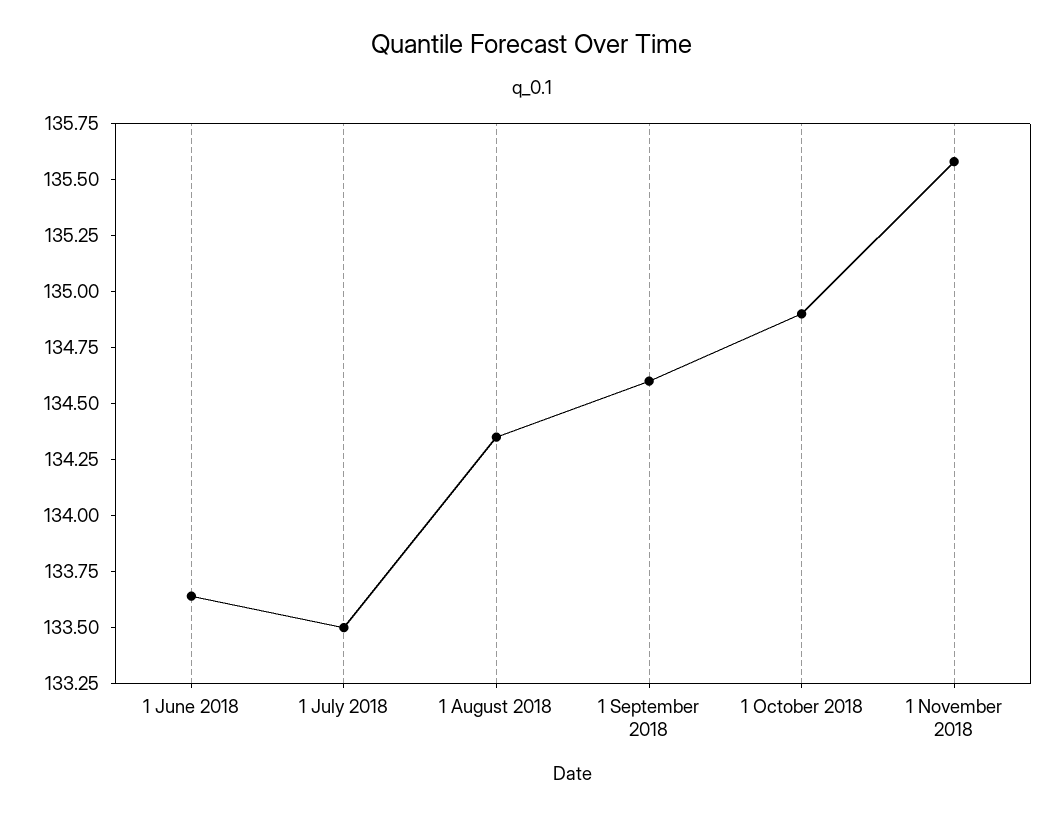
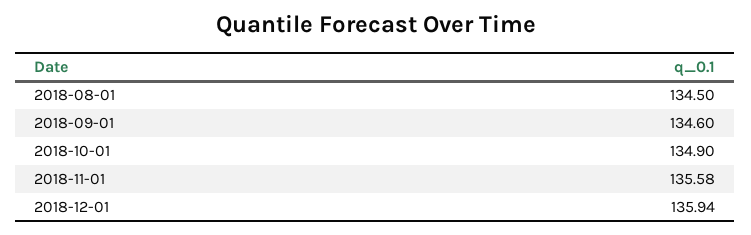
1 June 2018: 133.65 -> none
1 July 2018: 133.5 -> none
1 August 2018: 134.35 -> 134.5
2018-12-01: none -> 135.94

